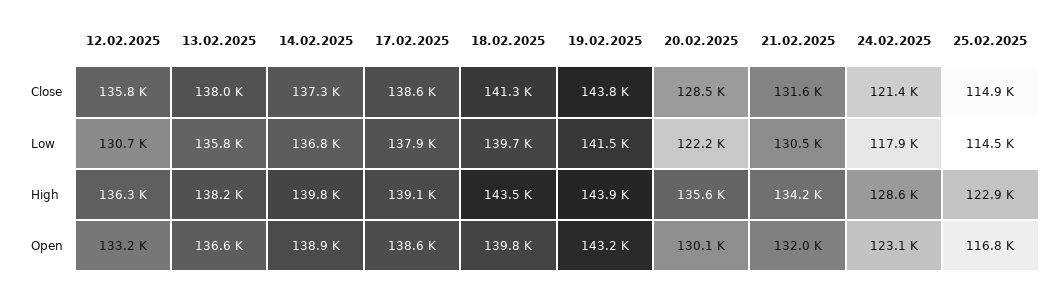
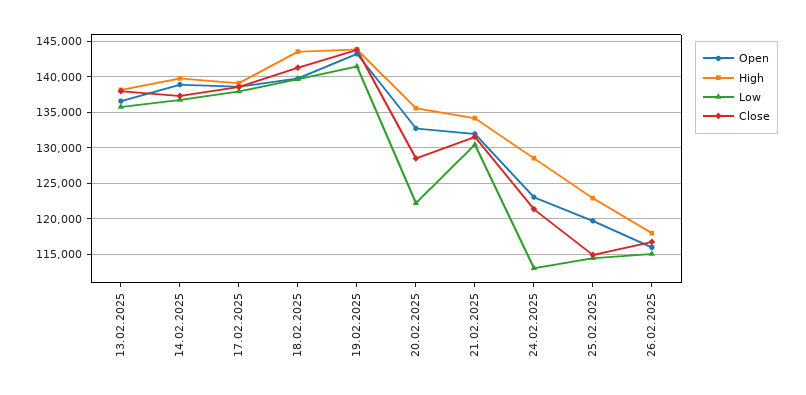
Close, 12.02.2025: 135800 -> none
Low, 12.02.2025: 130700 -> none
Low, 24.02.2025: 117900 -> 113000
High, 12.02.2025: 136300 -> none
Open, 12.02.2025: 133200 -> none
Open, 20.02.2025: 130100 -> 133000
Open, 25.02.2025: 116800 -> 120000
Open, 26.02.2025: none -> 116000
High, 26.02.2025: none -> 118000
Low, 26.02.2025: none -> 115000
Close, 26.02.2025: none -> 117000

